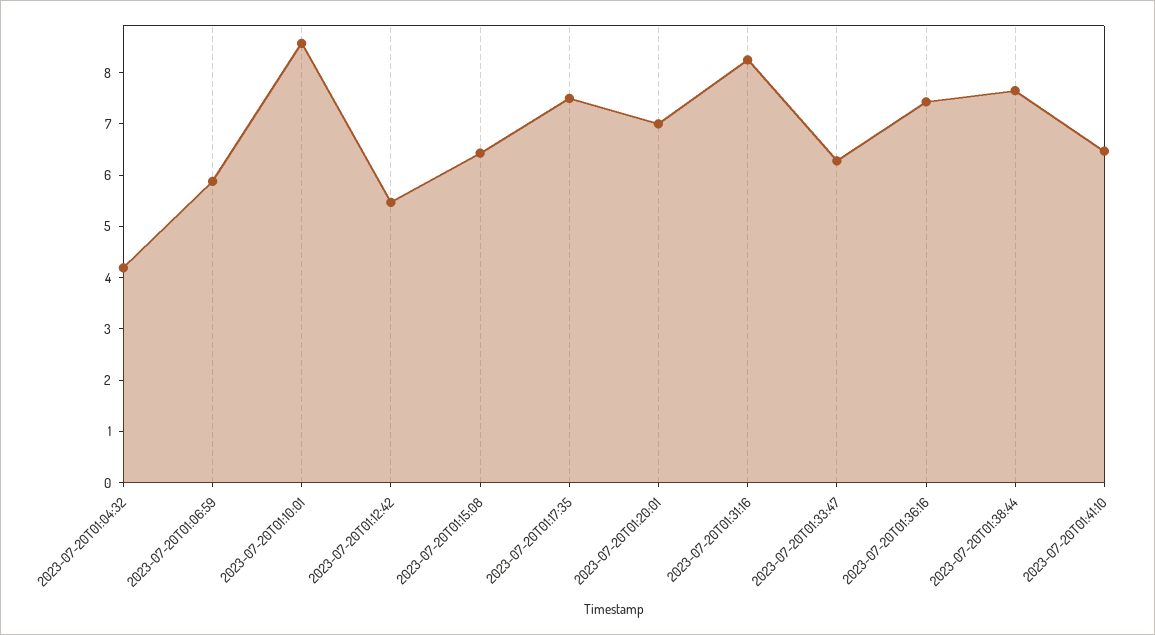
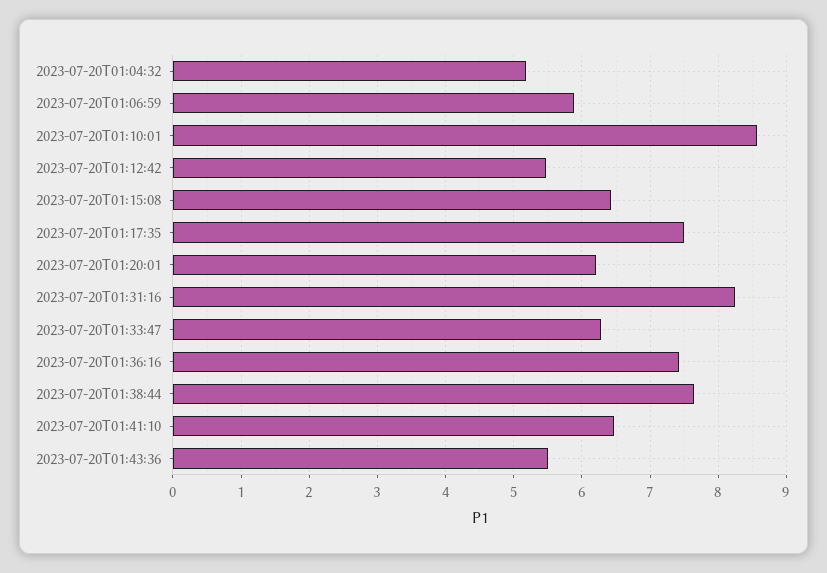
2023-07-20T01:04:32: 4.2 -> 5.2
2023-07-20T01:20:01: 7 -> 6.2
2023-07-20T01:43:36: none -> 5.5

